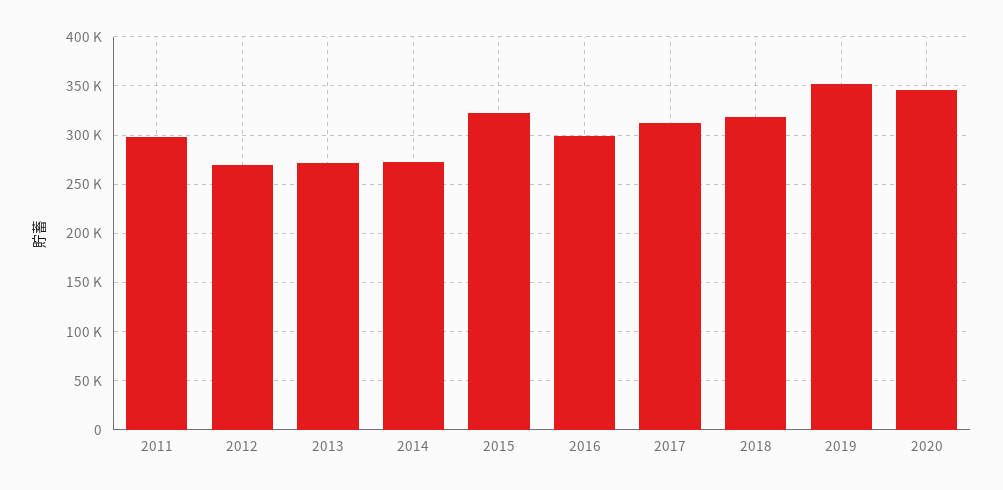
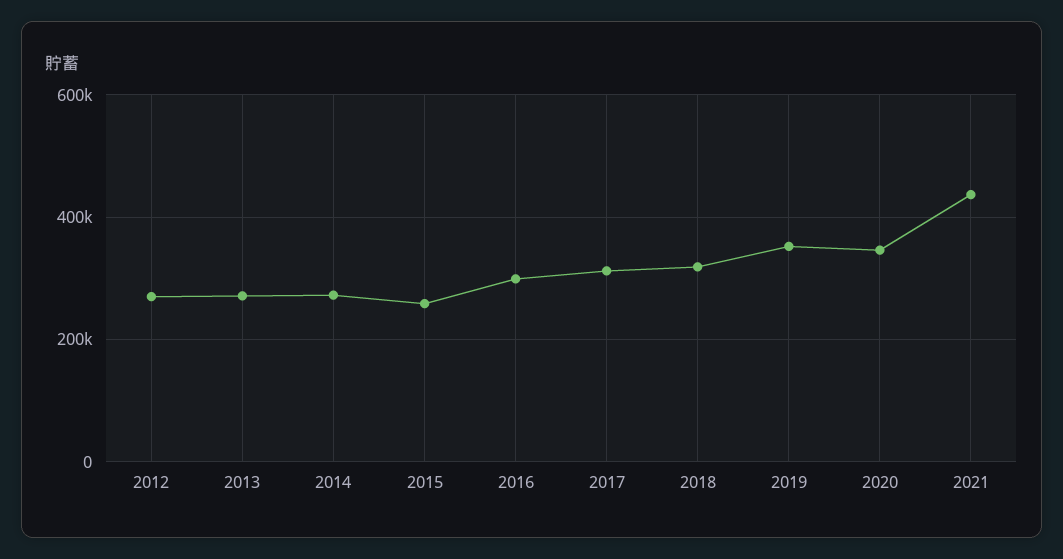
2011: 300000 -> none
2015: 320000 -> 260000
2021: none -> 440000

